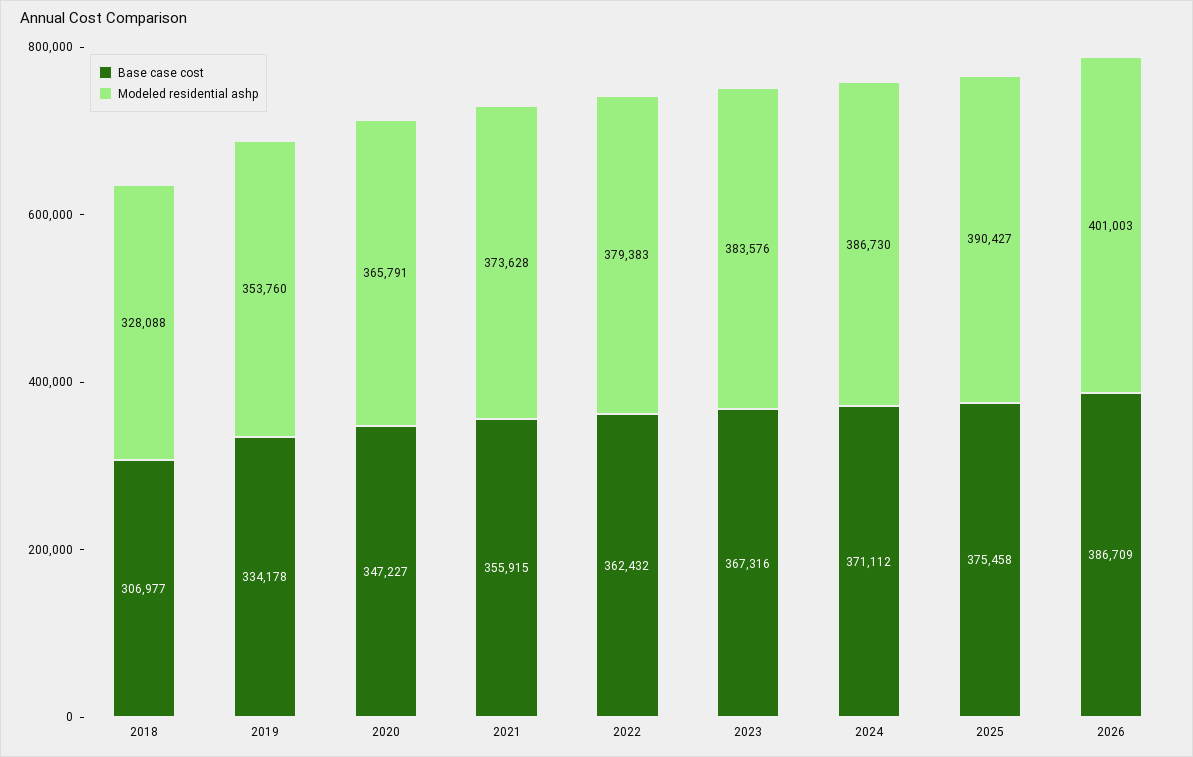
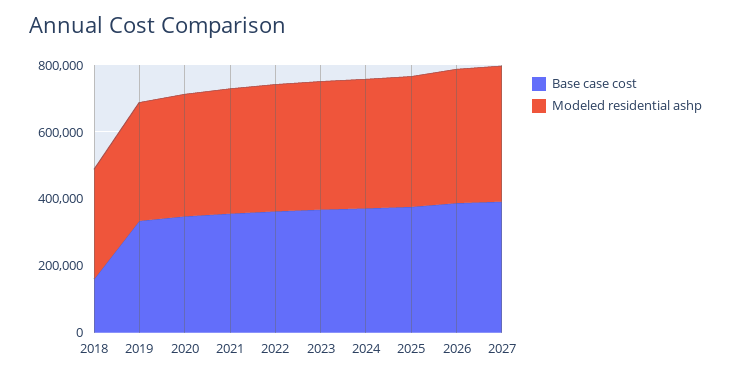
Base case cost, 2018: 306977 -> 150000
Base case cost, 2027: none -> 400000
Modeled residential ashp, 2027: none -> 400000

